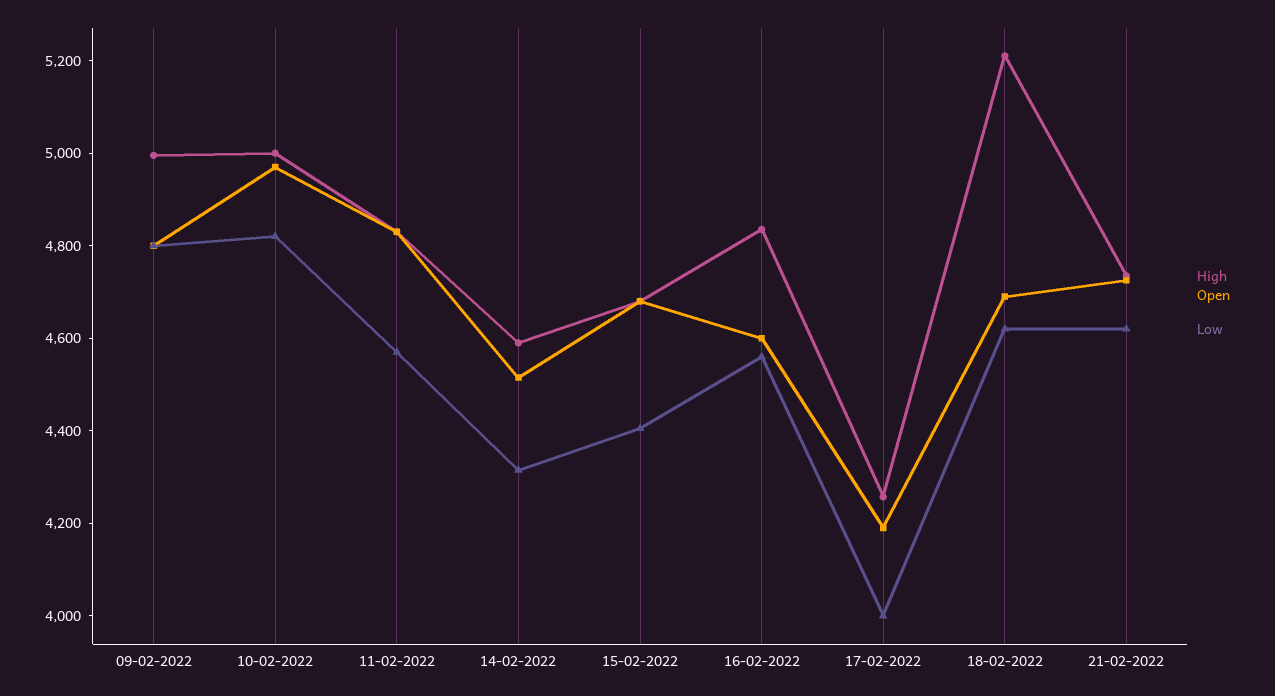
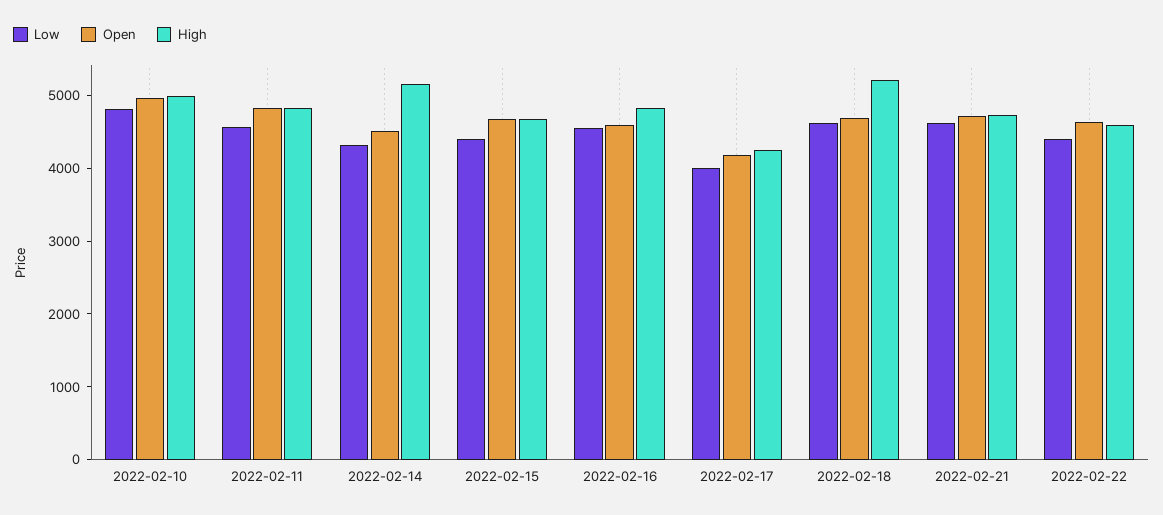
High, 09-02-2022: 5000 -> none
Open, 09-02-2022: 4800 -> none
Low, 09-02-2022: 4800 -> none
High, 14-02-2022: 4600 -> 5200
Low, 2022-02-22: none -> 4400
Open, 2022-02-22: none -> 4600
High, 2022-02-22: none -> 4600

